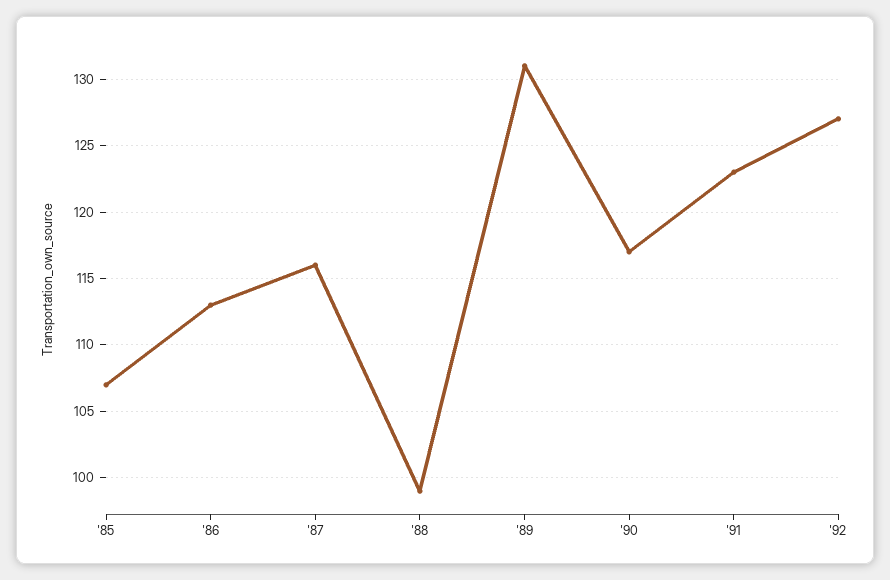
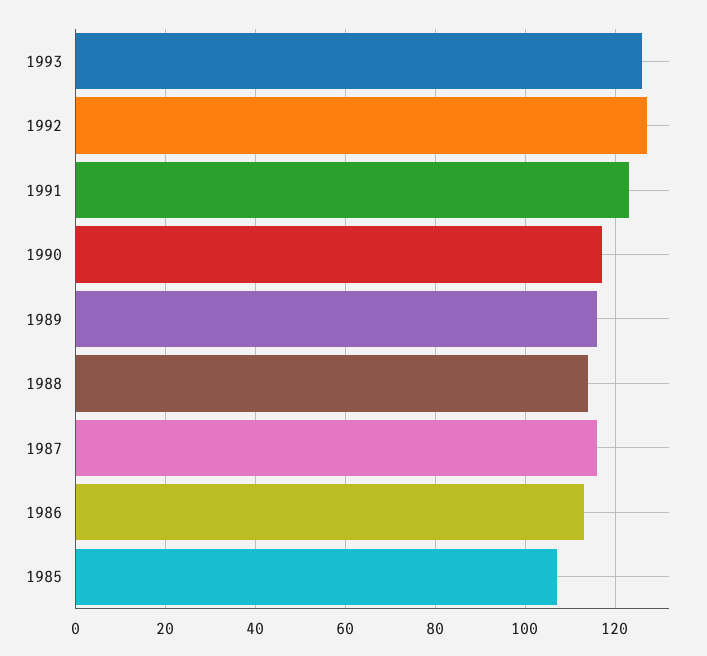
'88: 99 -> 115
'89: 131 -> 115
1993: none -> 125

